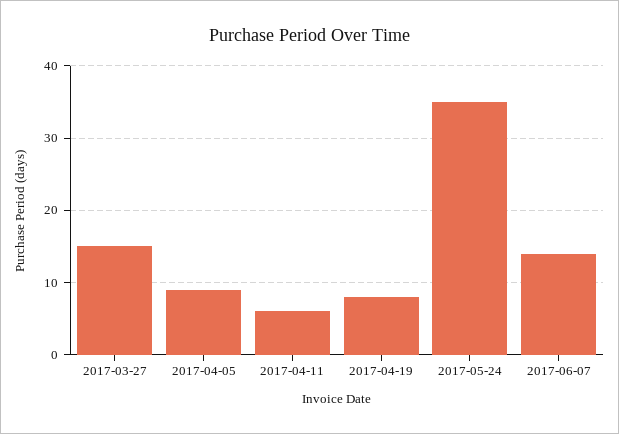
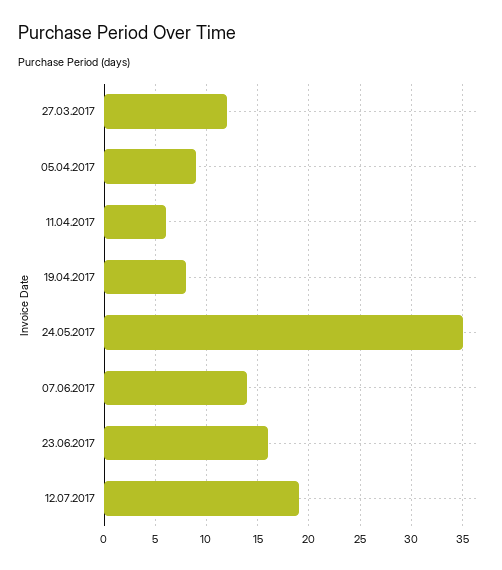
2017-03-27: 15 -> 12
23.06.2017: none -> 16
12.07.2017: none -> 19

